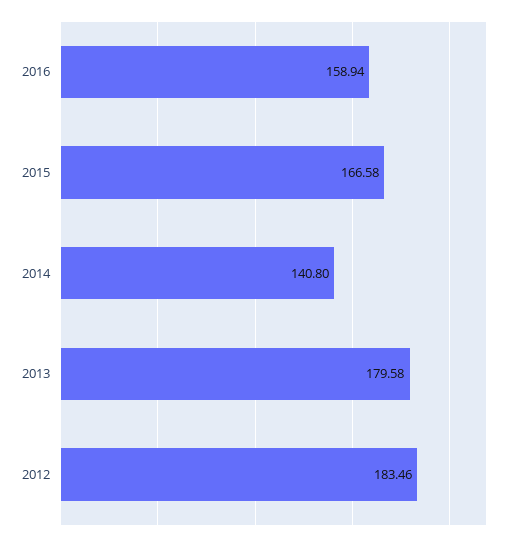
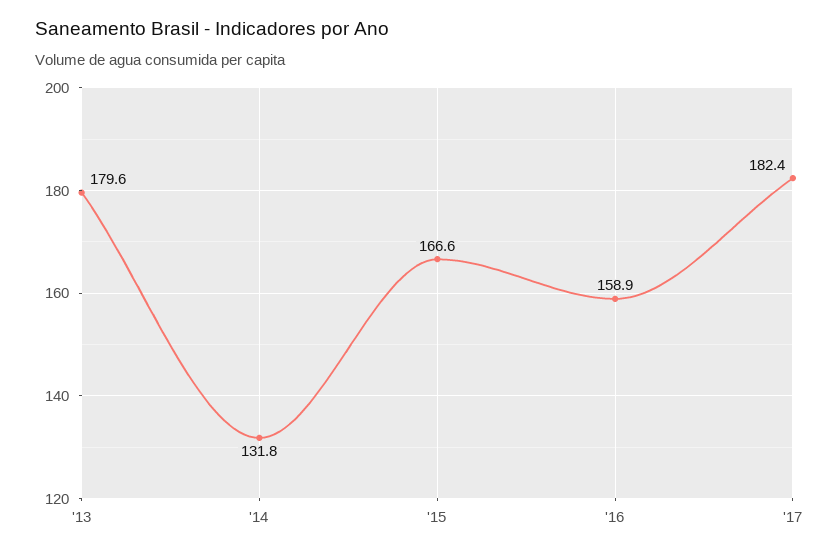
2014: 140.8 -> 131.8
2012: 183.46 -> none
'17: none -> 182.4

